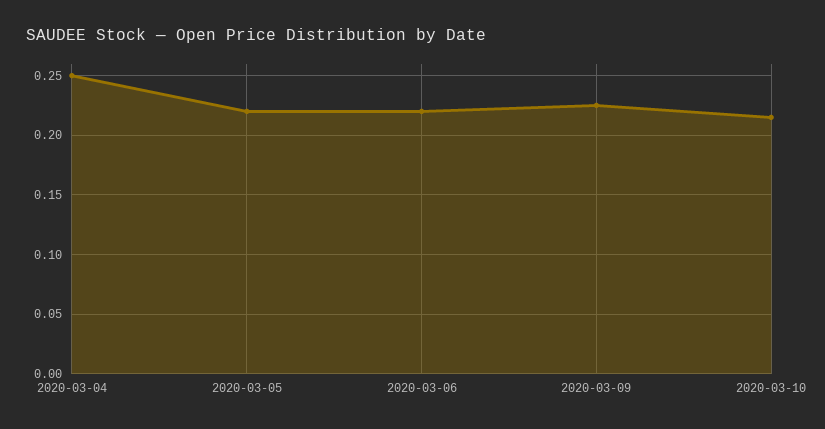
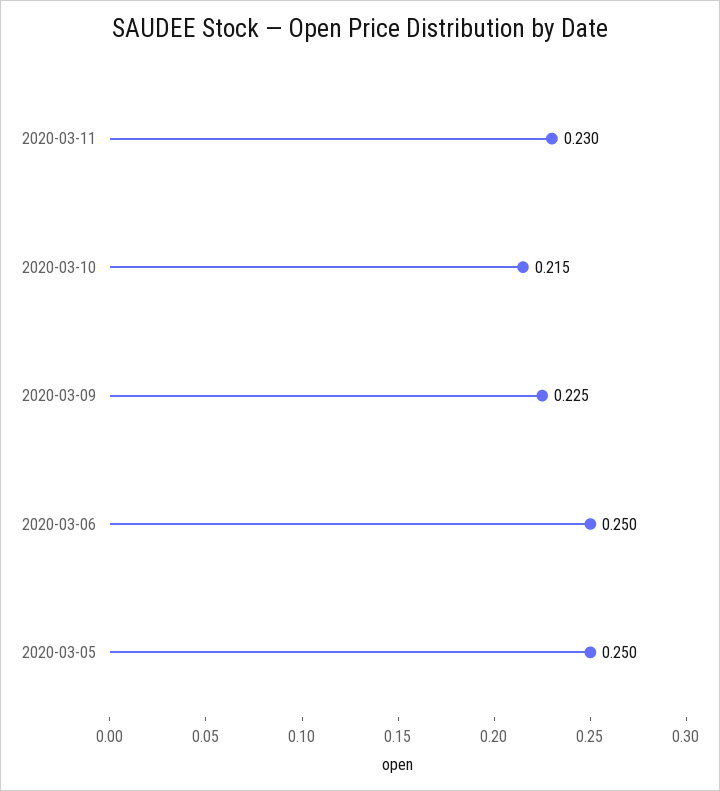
2020-03-04: 0.25 -> none
2020-03-05: 0.22 -> 0.25
2020-03-06: 0.22 -> 0.25
2020-03-11: none -> 0.23

